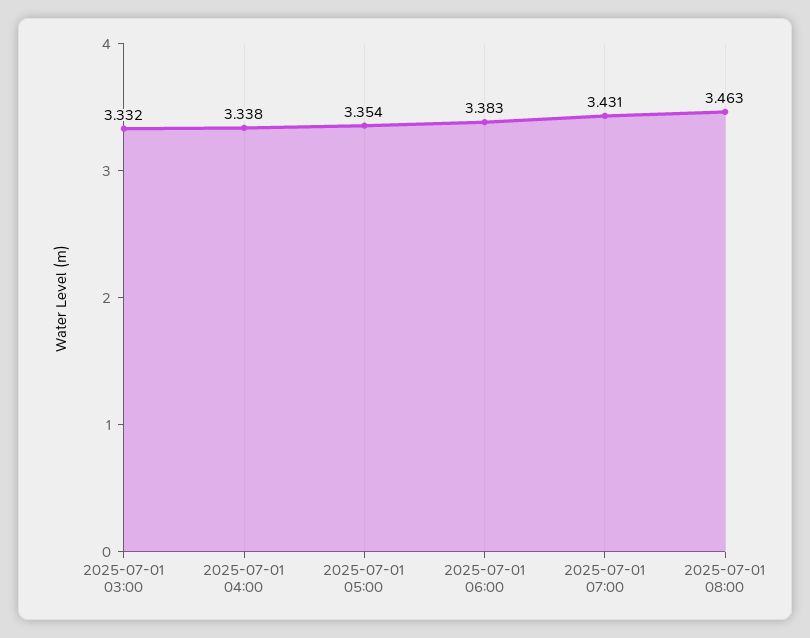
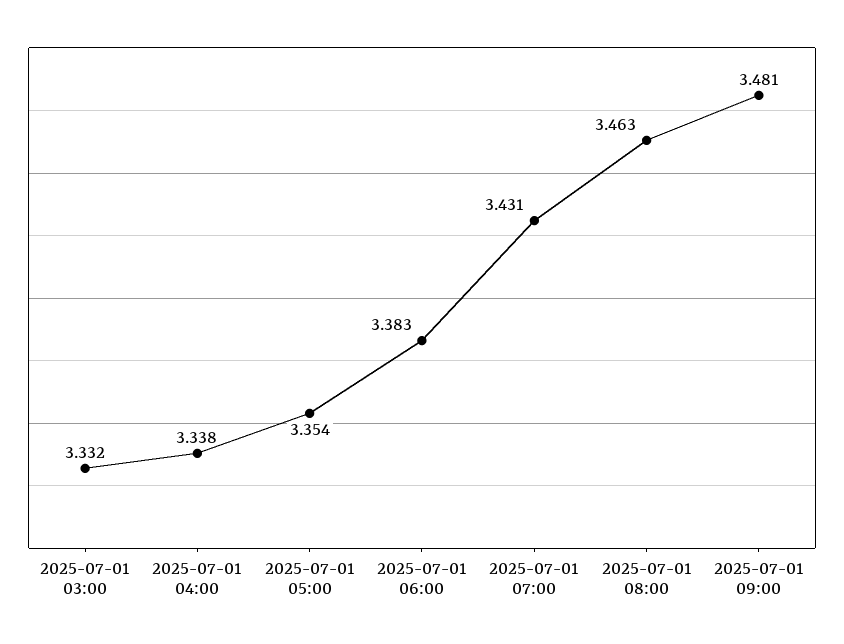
2025-07-01 09:00: none -> 3.481

